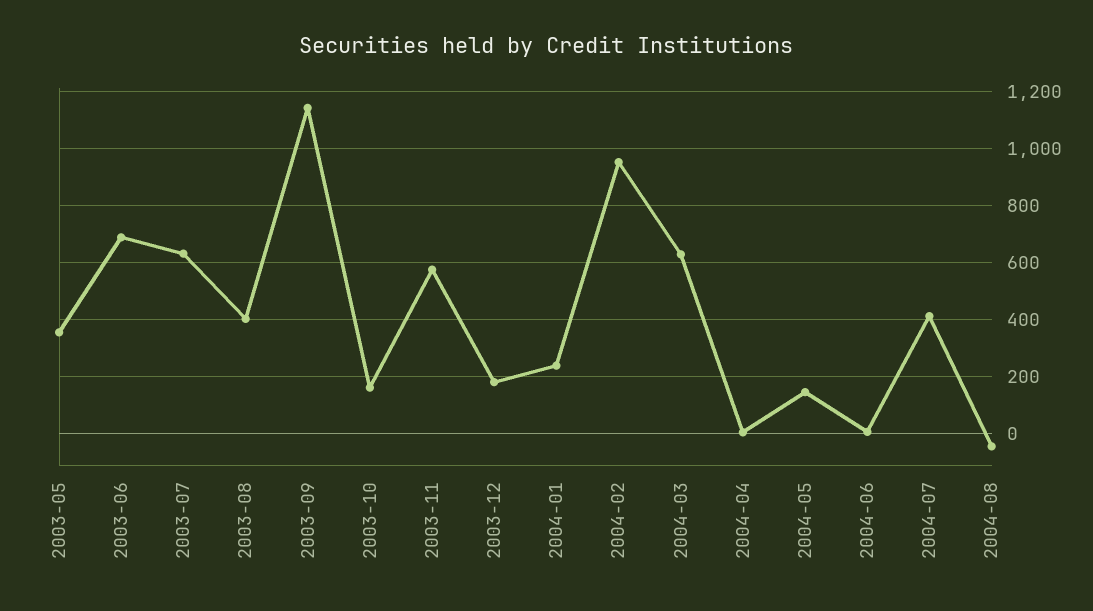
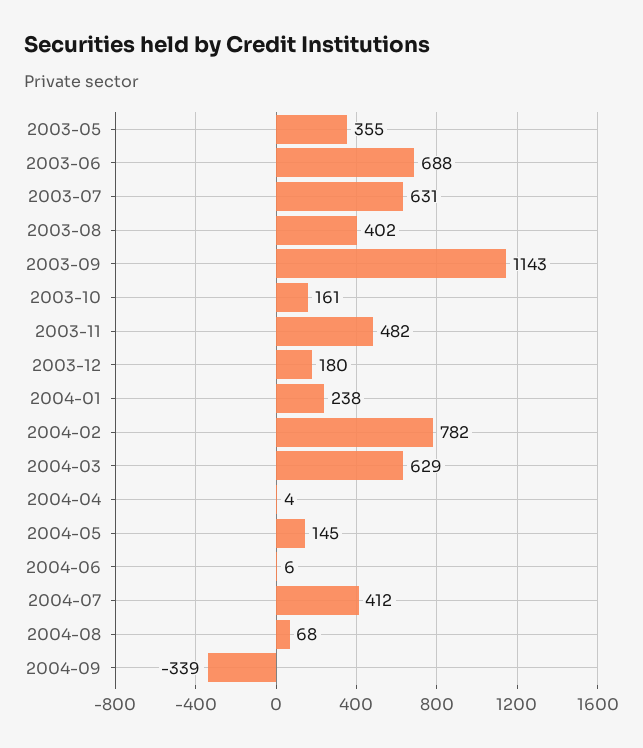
2003-11: 575 -> 482
2004-02: 950 -> 782
2004-08: -50 -> 68
2004-09: none -> -339

